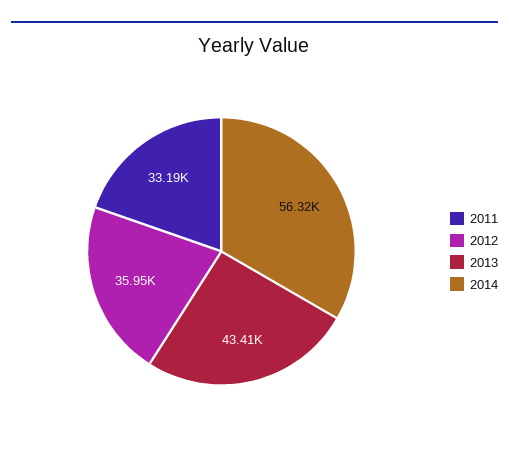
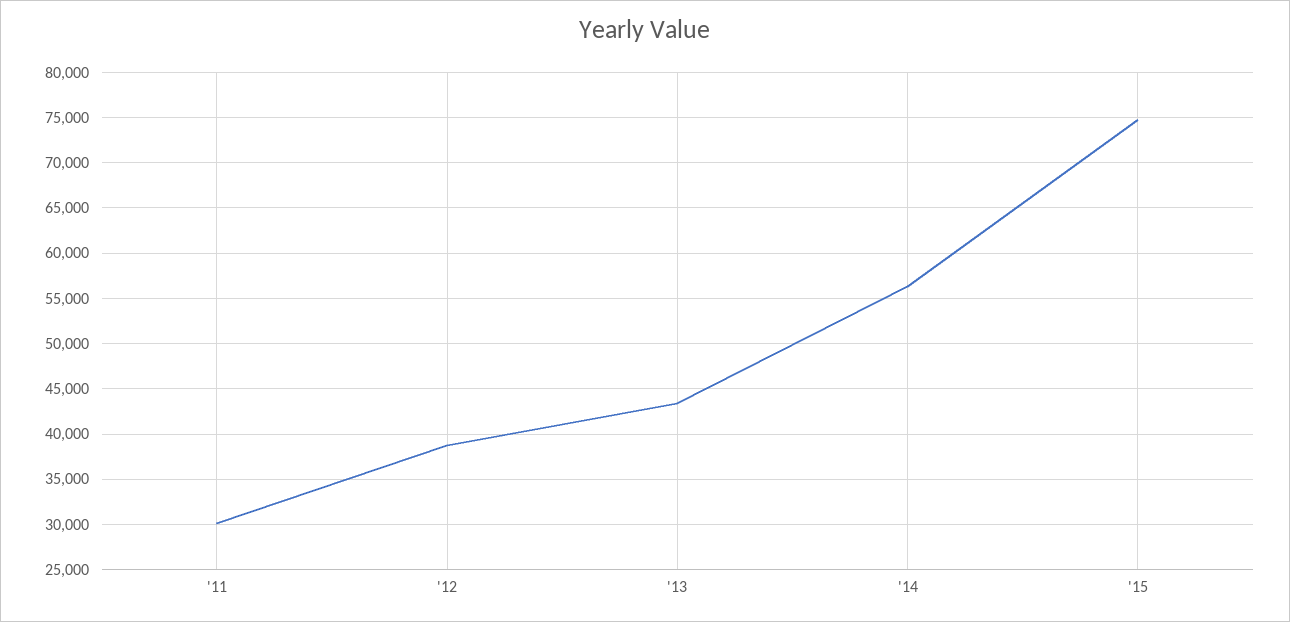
2011: 33190 -> 30000
2012: 35950 -> 39000
'15: none -> 75000

